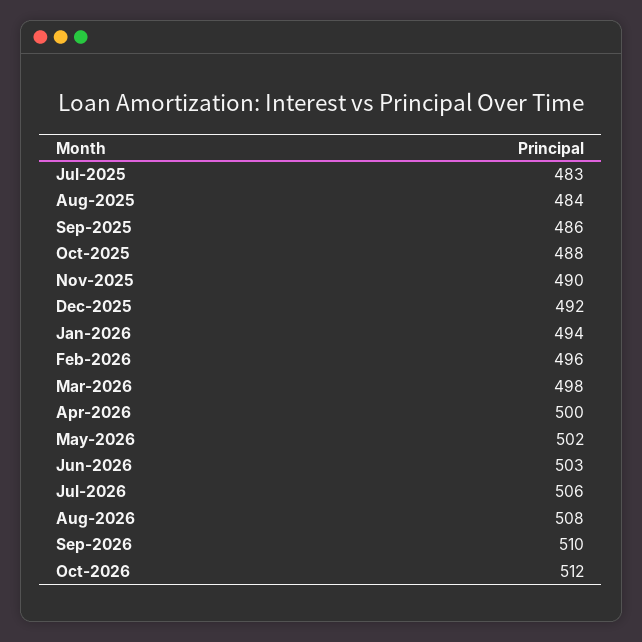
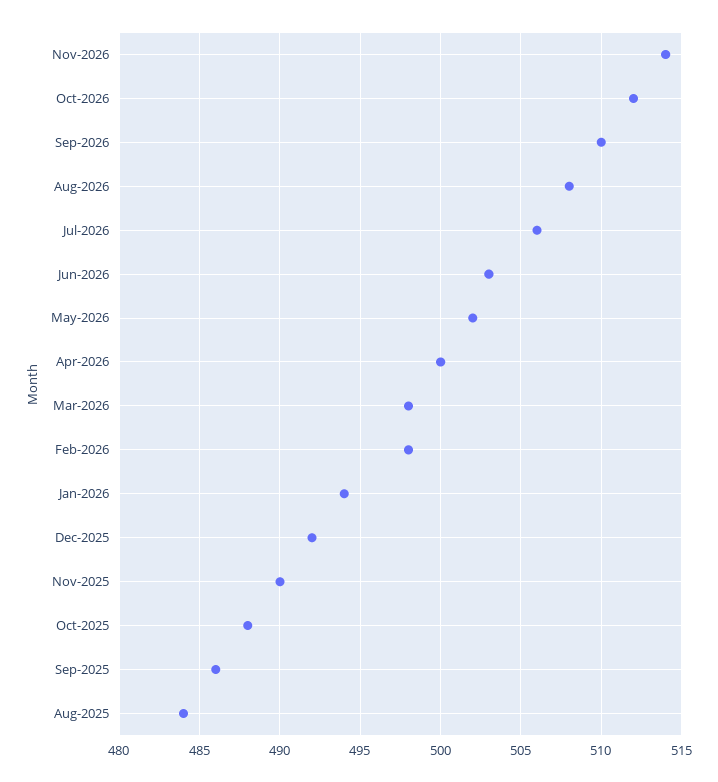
Jul-2025: 483 -> none
Feb-2026: 496 -> 498
Nov-2026: none -> 514

